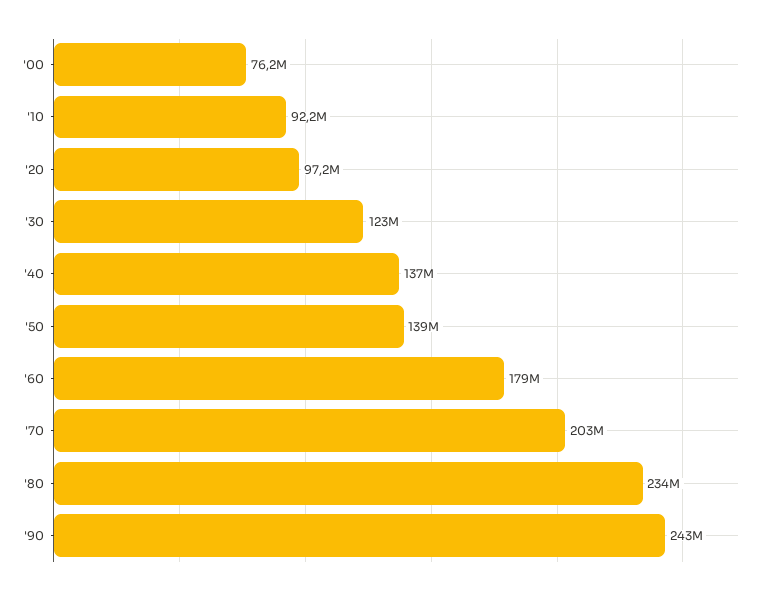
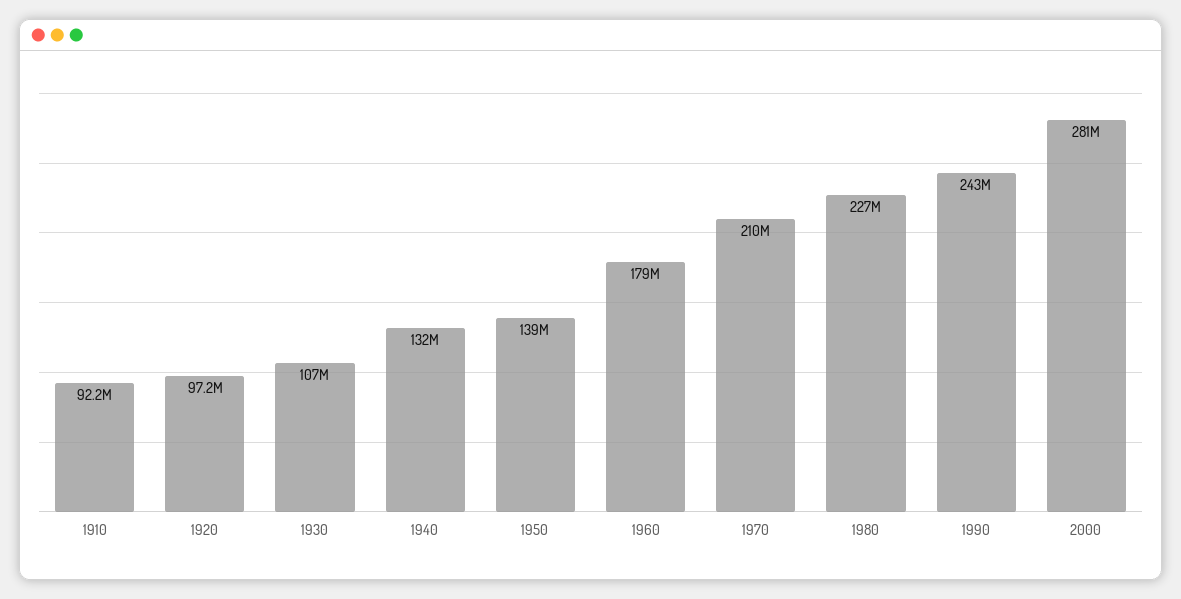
'00: 76200000 -> none
'30: 123000000 -> 107000000
'40: 137000000 -> 132000000
'70: 203000000 -> 210000000
'80: 234000000 -> 227000000
2000: none -> 281000000

